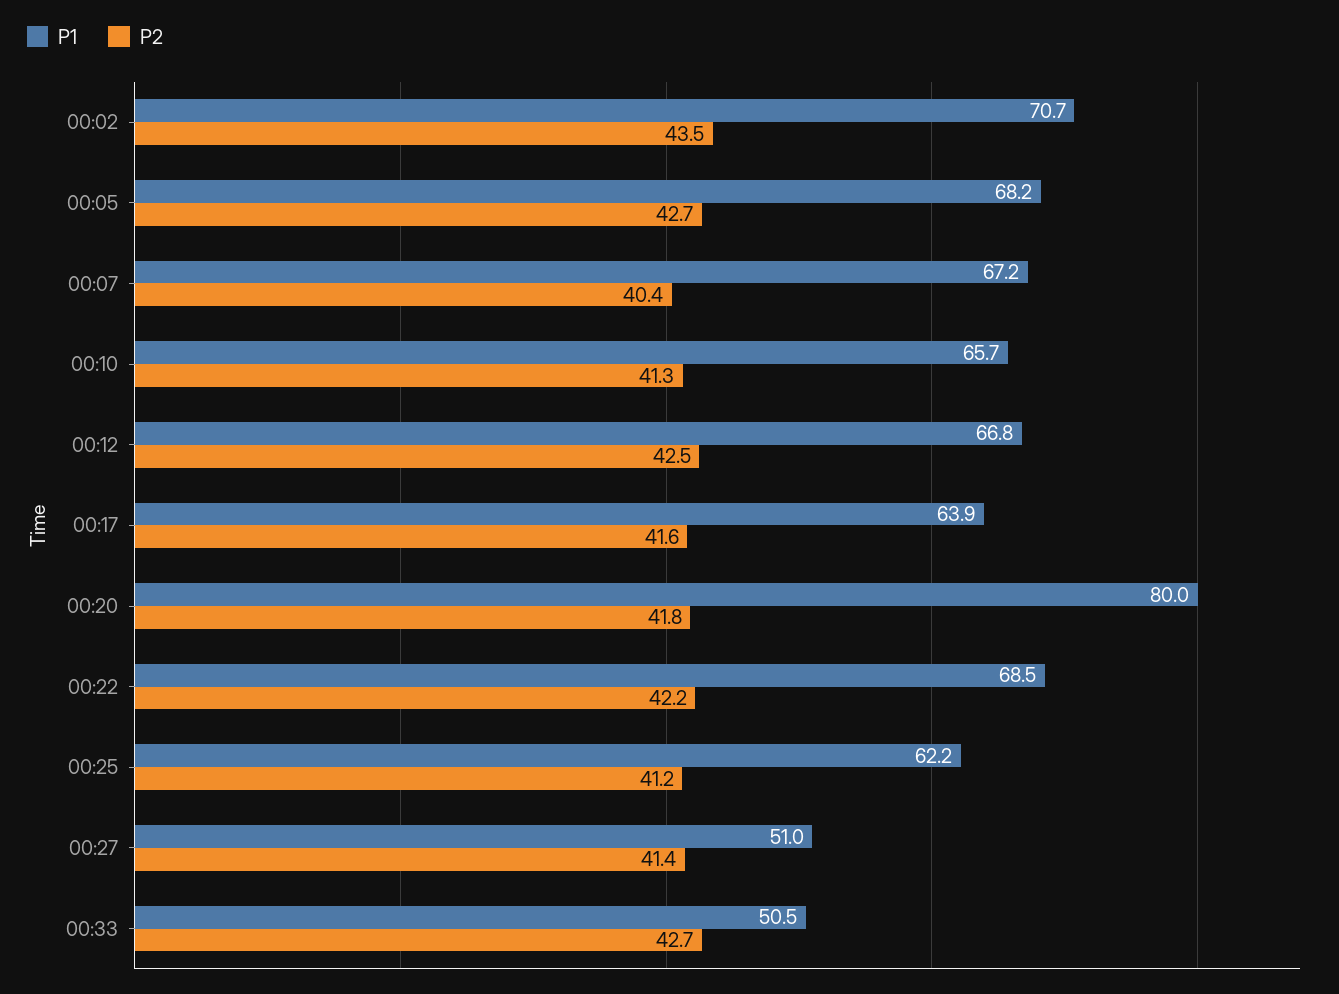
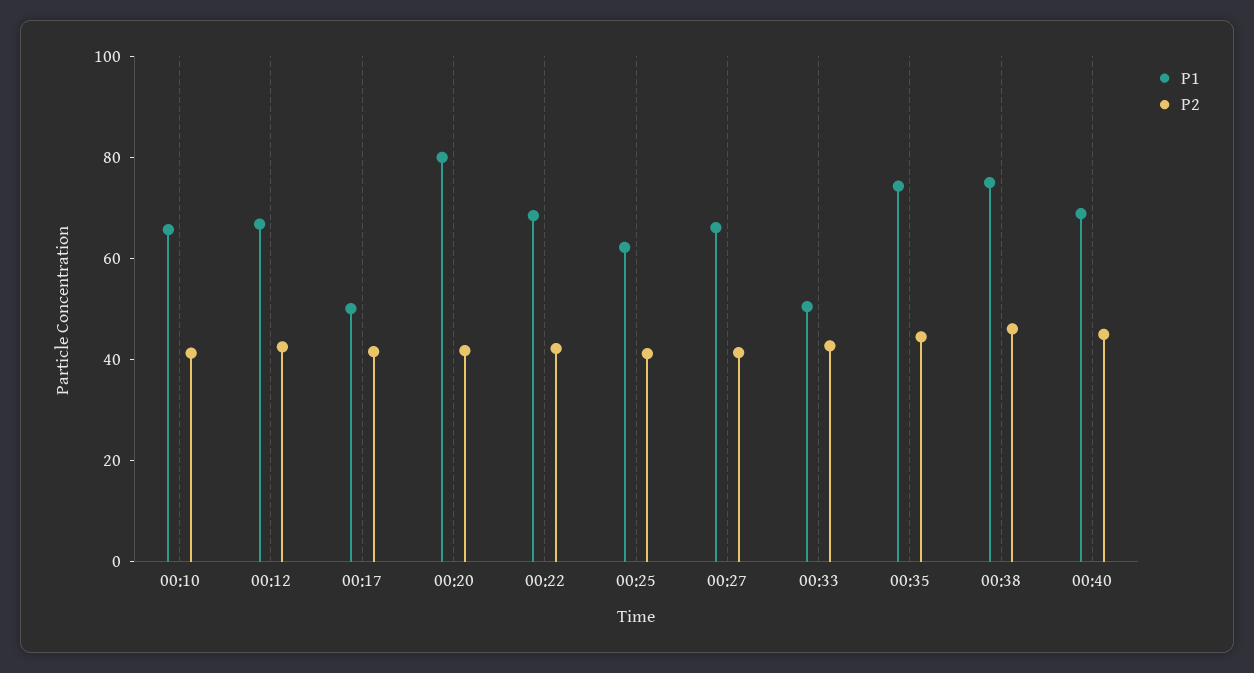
P1, 00:02: 70.7 -> none
P2, 00:02: 43.5 -> none
P1, 00:05: 68.2 -> none
P2, 00:05: 42.7 -> none
P1, 00:07: 67.2 -> none
P2, 00:07: 40.4 -> none
P1, 00:17: 63.9 -> 50
P1, 00:27: 51 -> 65
P1, 00:35: none -> 75
P2, 00:35: none -> 45
P1, 00:38: none -> 75
P2, 00:38: none -> 45
P1, 00:40: none -> 70
P2, 00:40: none -> 45

